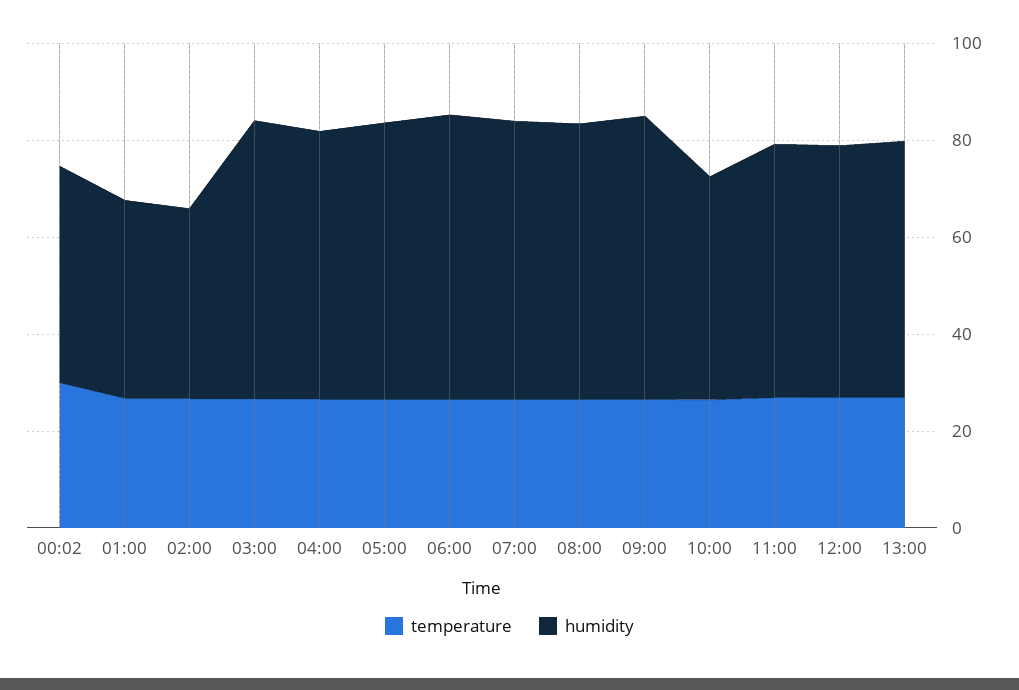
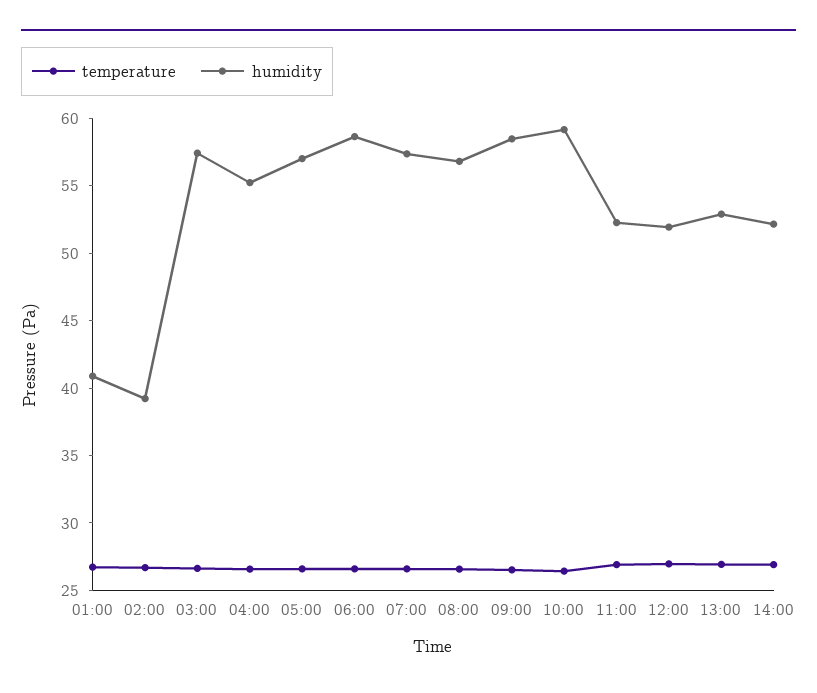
temperature, 00:02: 30 -> none
humidity, 00:02: 45 -> none
humidity, 10:00: 45 -> 59
temperature, 14:00: none -> 27
humidity, 14:00: none -> 52

